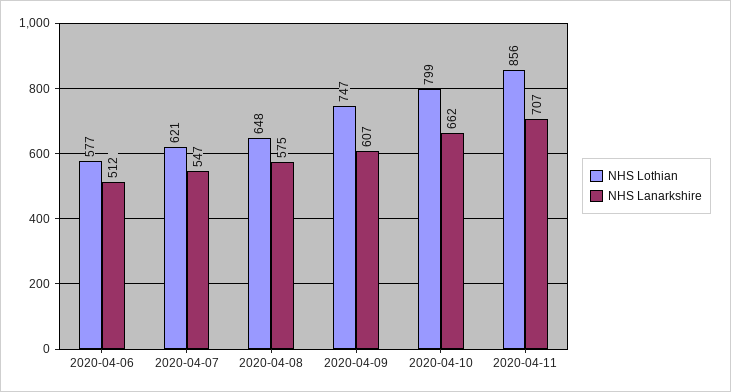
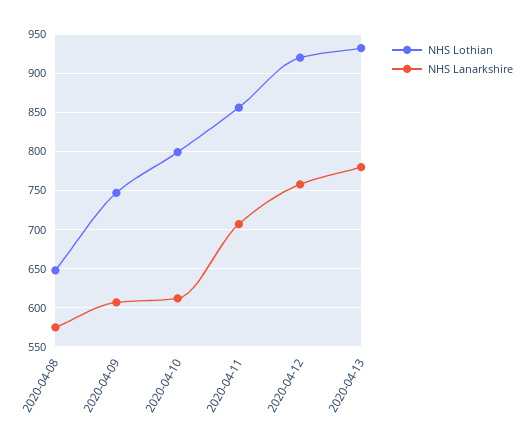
NHS Lothian, 2020-04-06: 577 -> none
NHS Lanarkshire, 2020-04-06: 512 -> none
NHS Lothian, 2020-04-07: 621 -> none
NHS Lanarkshire, 2020-04-07: 547 -> none
NHS Lanarkshire, 2020-04-10: 662 -> 610
NHS Lothian, 2020-04-12: none -> 920
NHS Lanarkshire, 2020-04-12: none -> 760
NHS Lothian, 2020-04-13: none -> 930
NHS Lanarkshire, 2020-04-13: none -> 780

